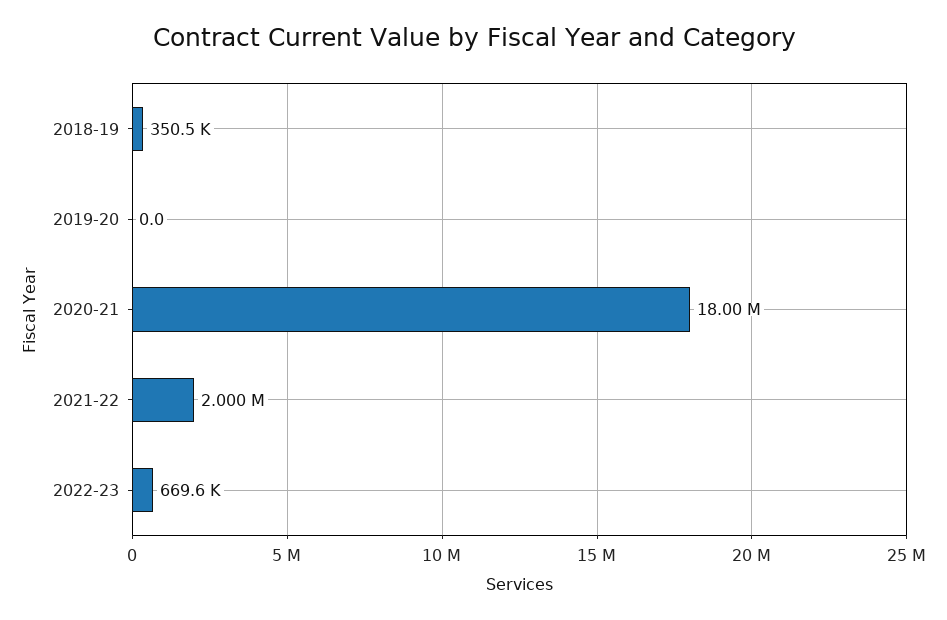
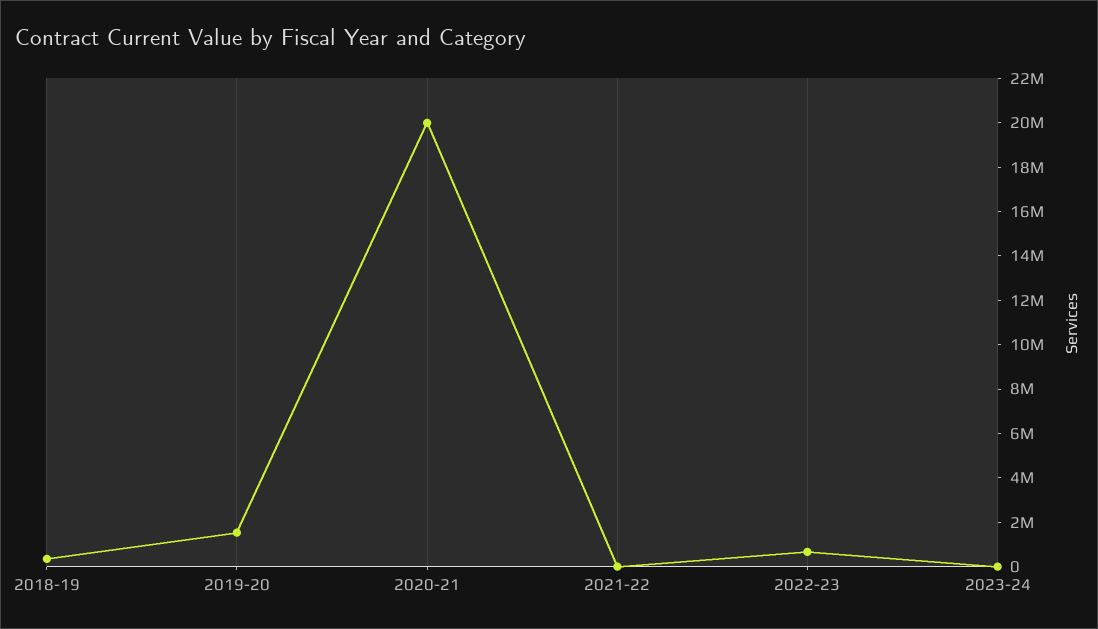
2019-20: 0 -> 1500000
2020-21: 18000000 -> 20000000
2021-22: 2000000 -> 0
2023-24: none -> 0

